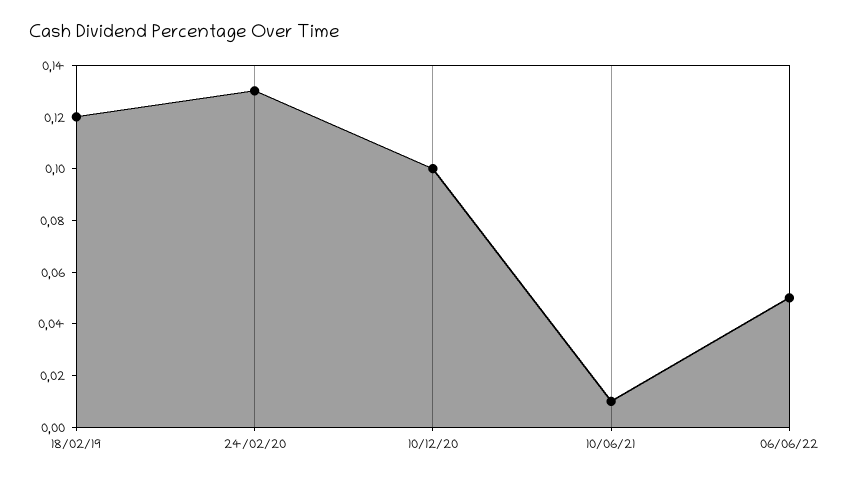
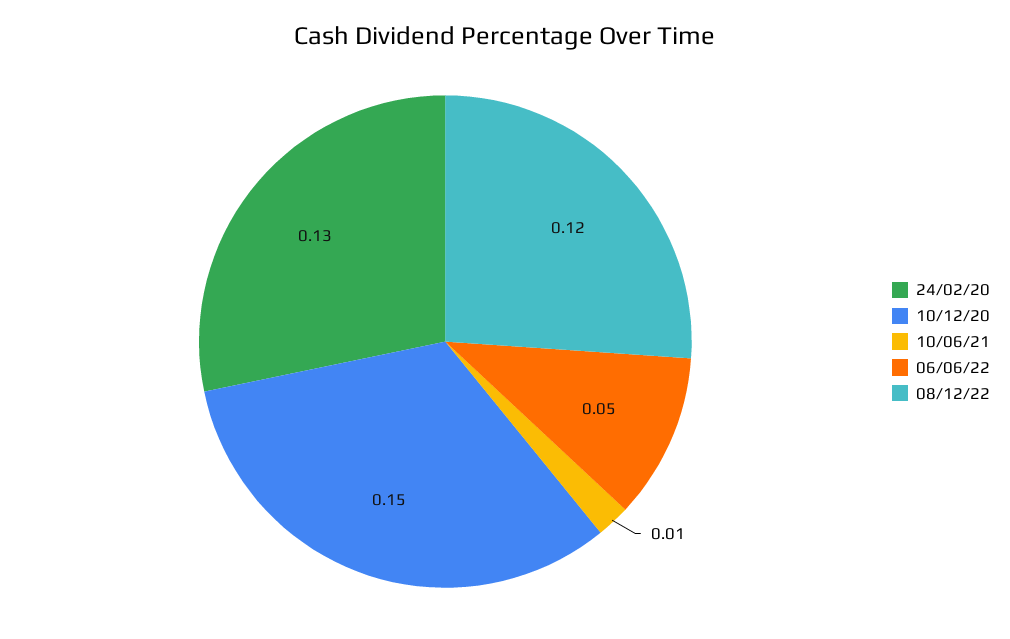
18/02/19: 0.12 -> none
10/12/20: 0.1 -> 0.15
08/12/22: none -> 0.12

